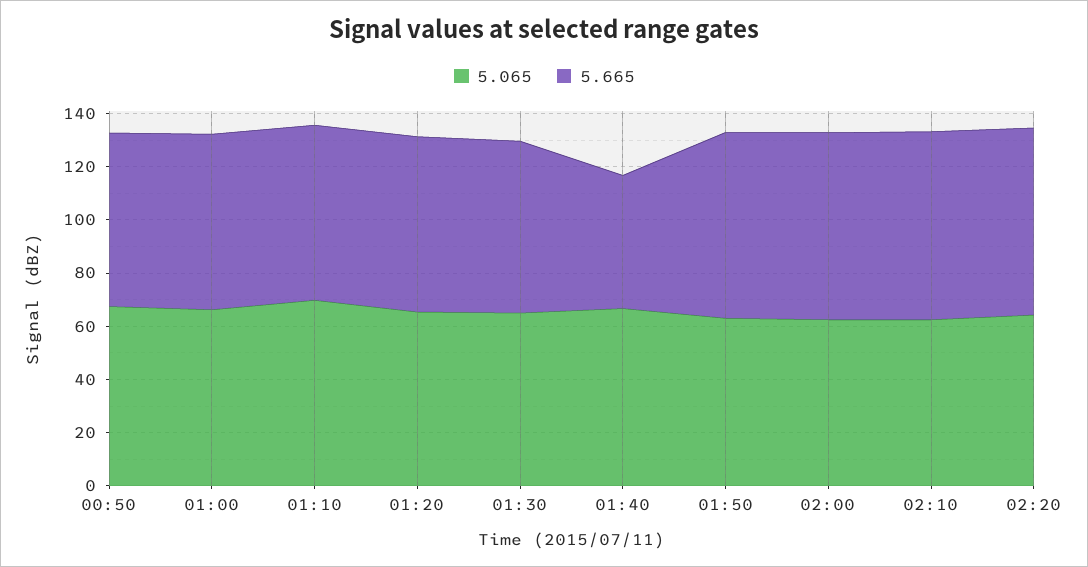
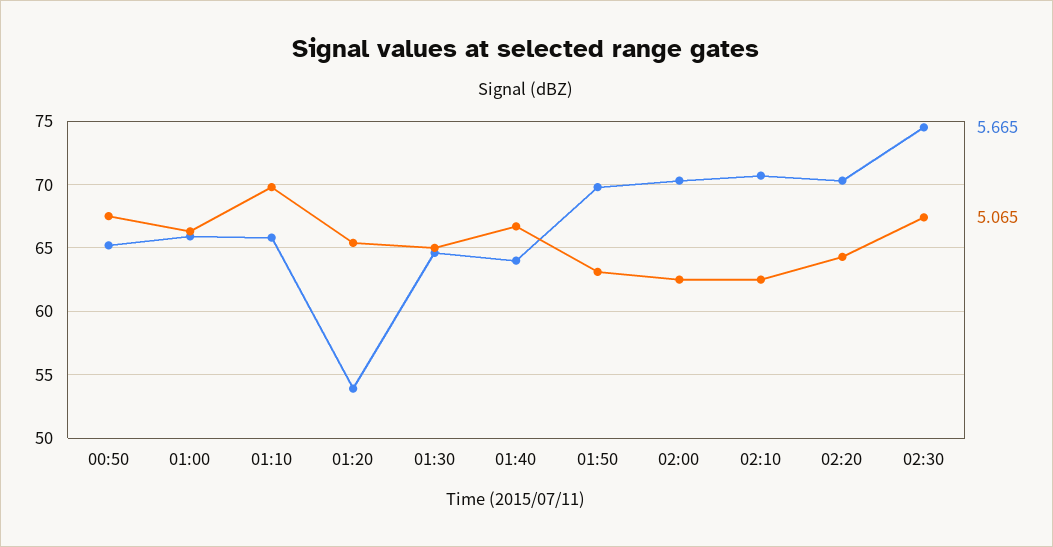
5.665, 01:20: 65 -> 54
5.665, 01:40: 50 -> 64
5.665, 02:30: none -> 74.5
5.065, 02:30: none -> 67.5

